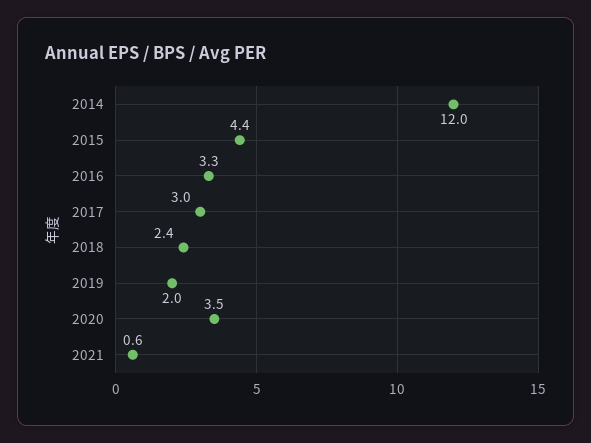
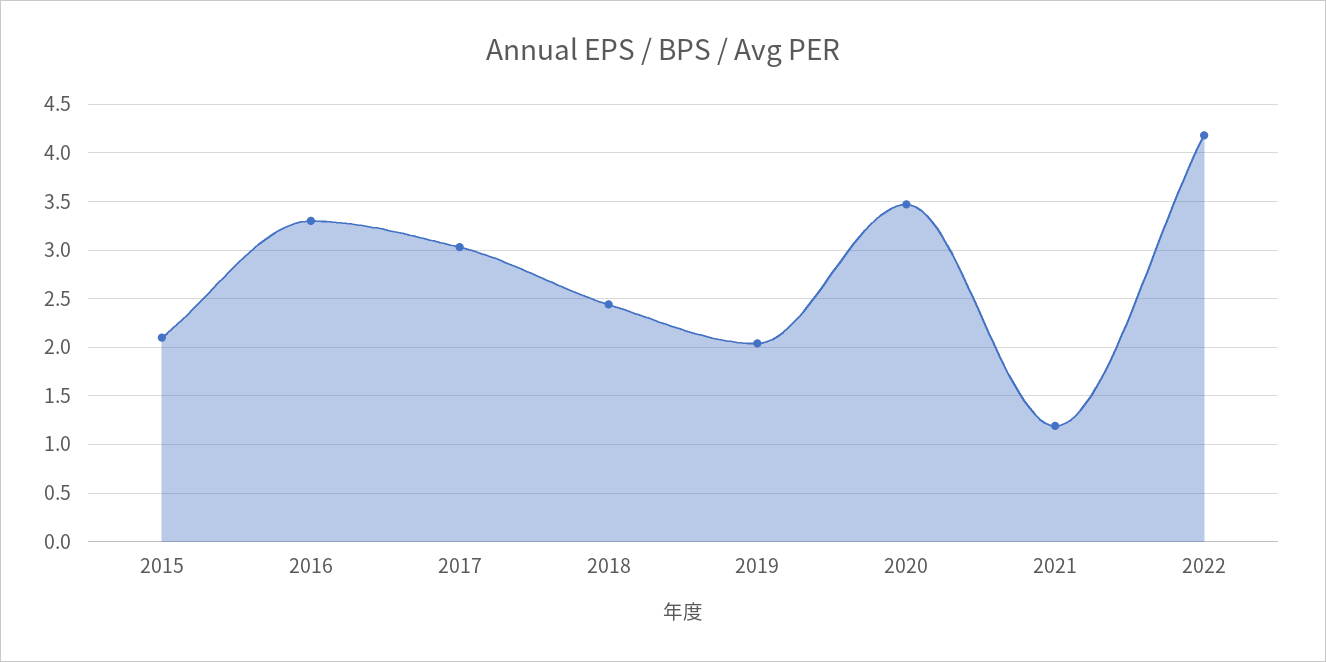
2014: 12 -> none
2015: 4.4 -> 2.1
2021: 0.6 -> 1.2
2022: none -> 4.2

